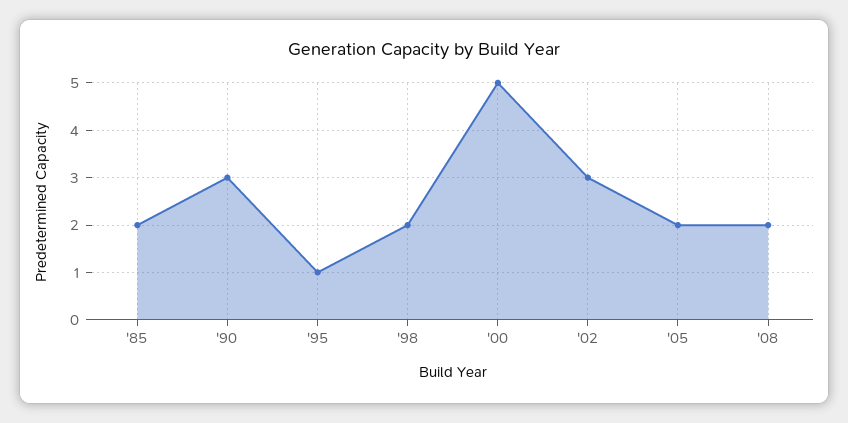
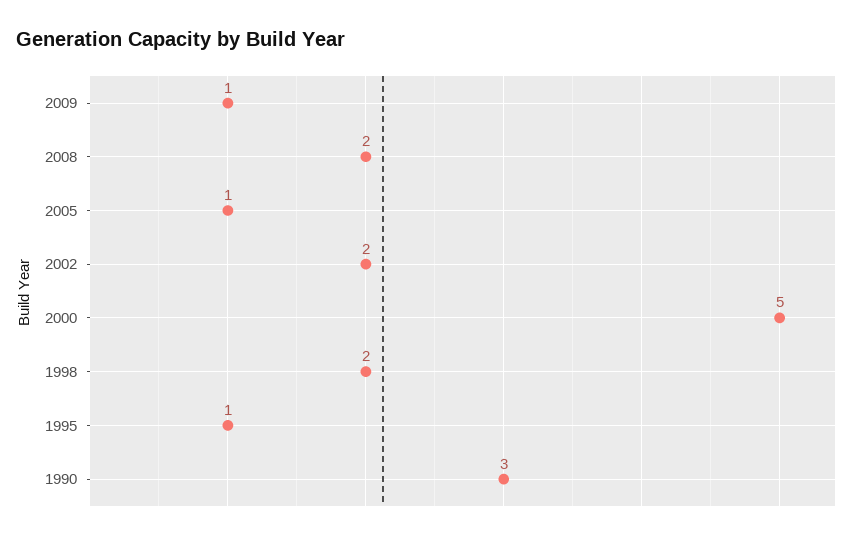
'85: 2 -> none
'02: 3 -> 2
'05: 2 -> 1
2009: none -> 1

